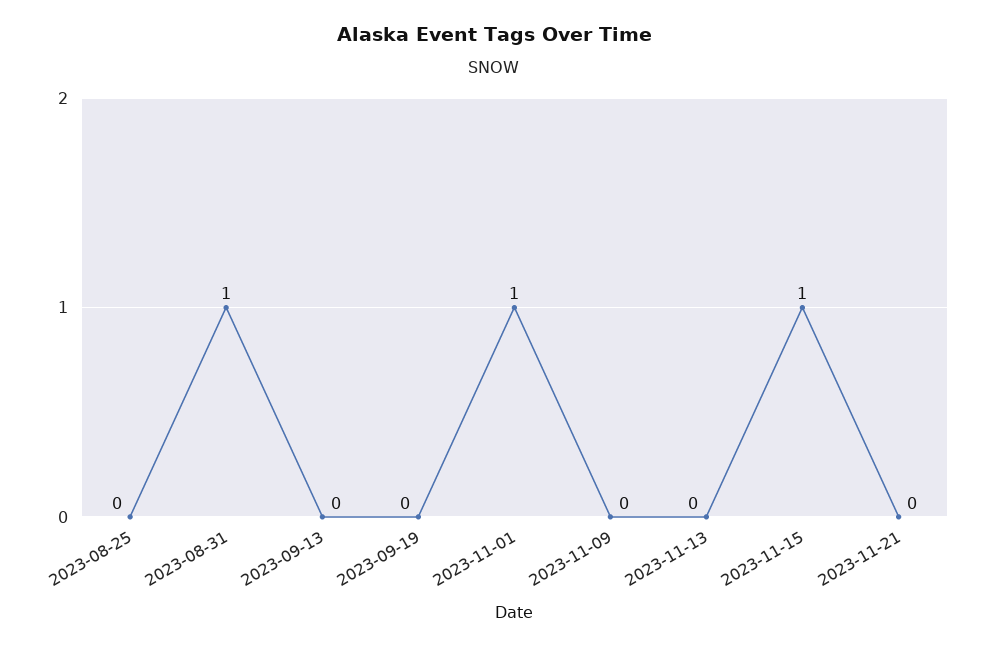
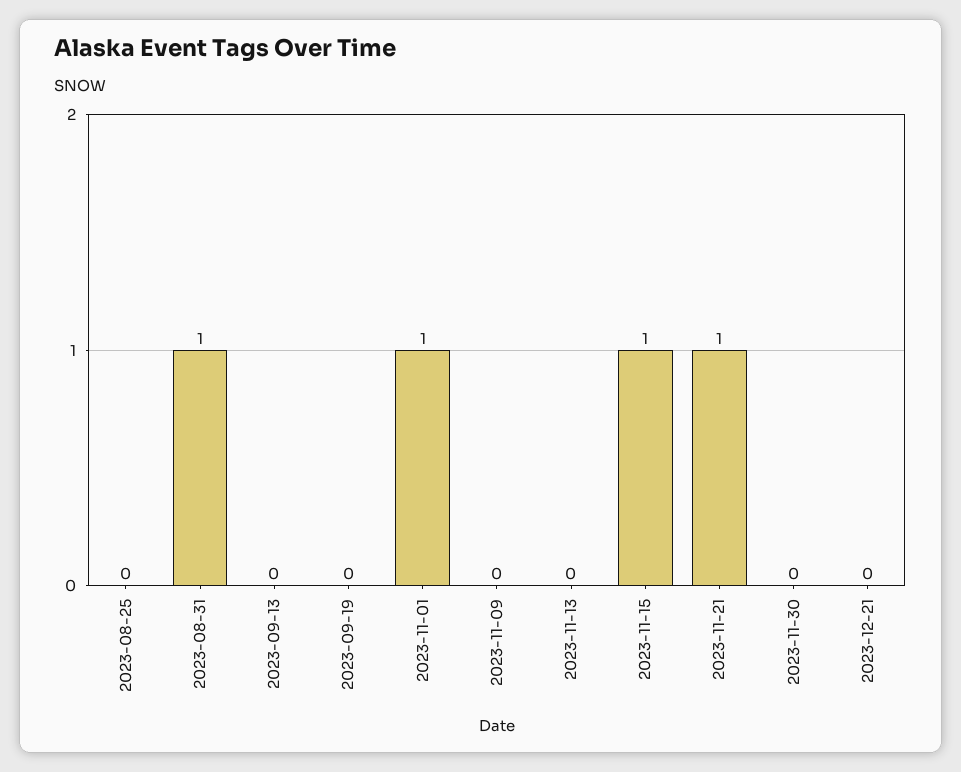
2023-11-21: 0 -> 1
2023-11-30: none -> 0
2023-12-21: none -> 0

